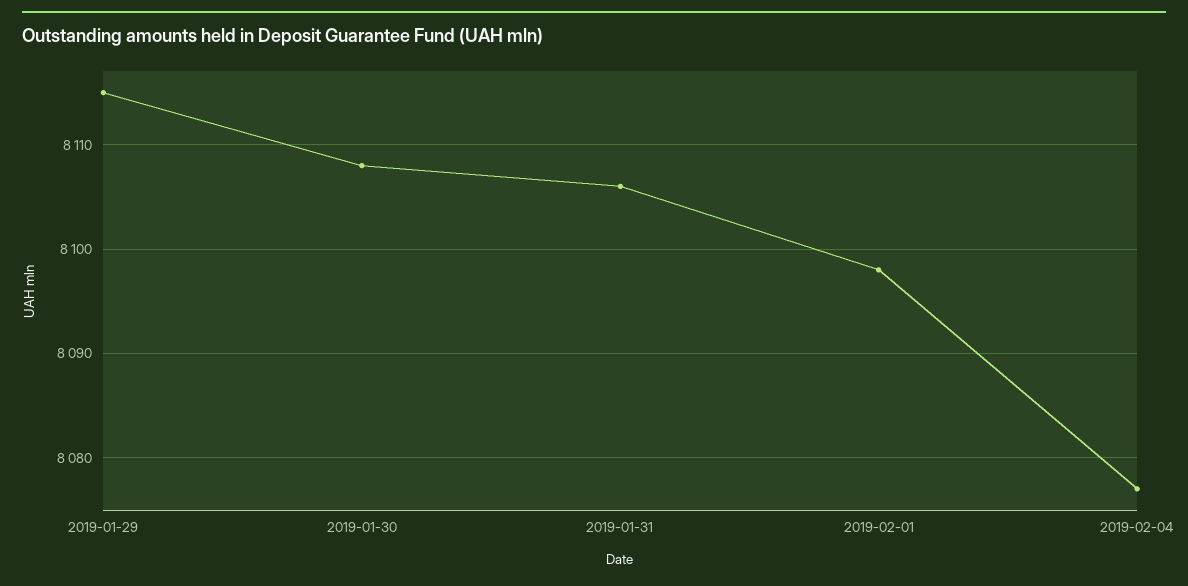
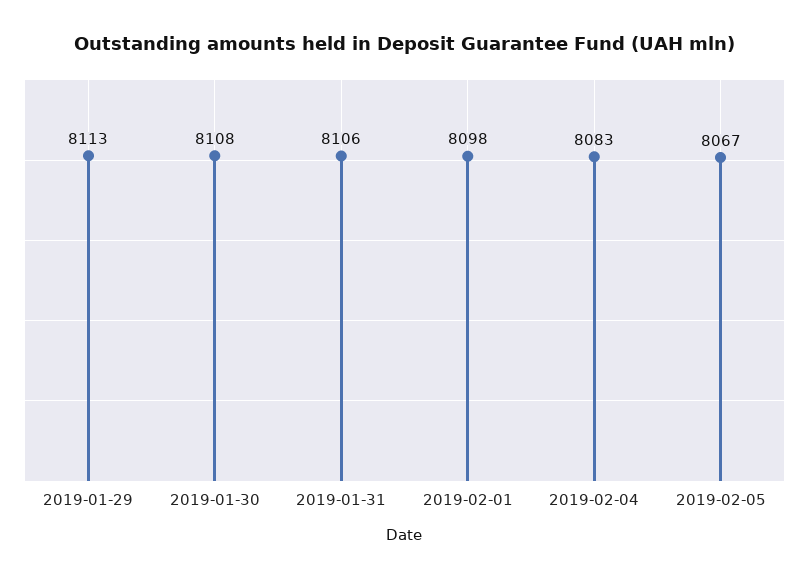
2019-01-29: 8115 -> 8113
2019-02-04: 8077 -> 8083
2019-02-05: none -> 8067

